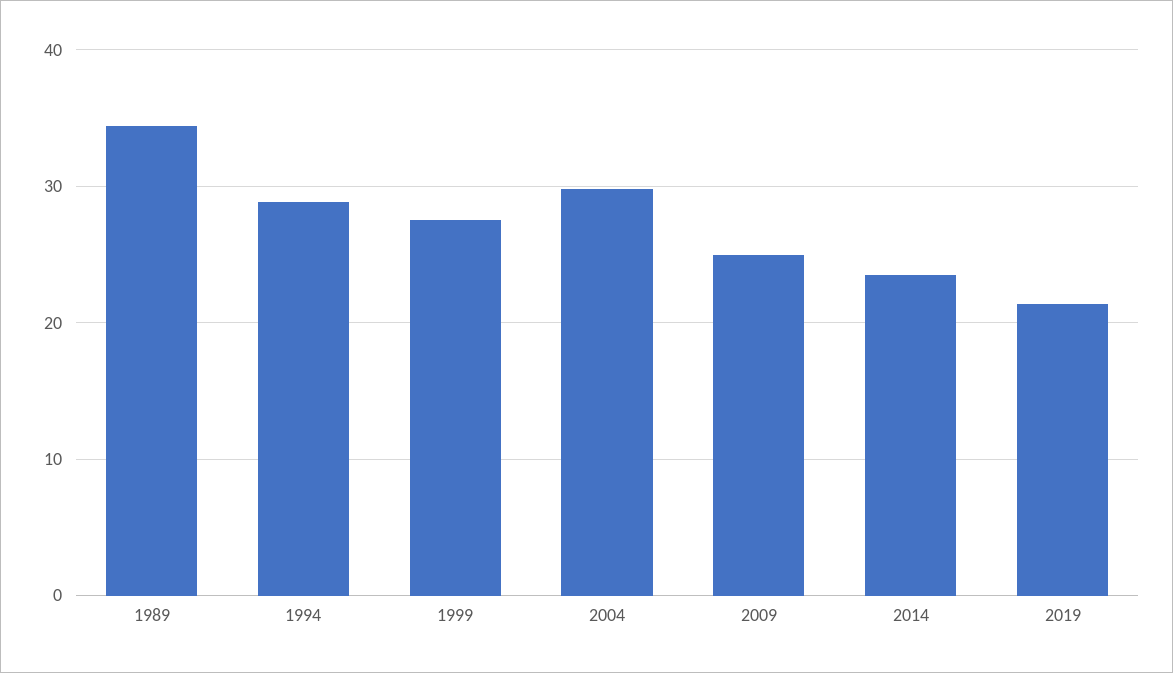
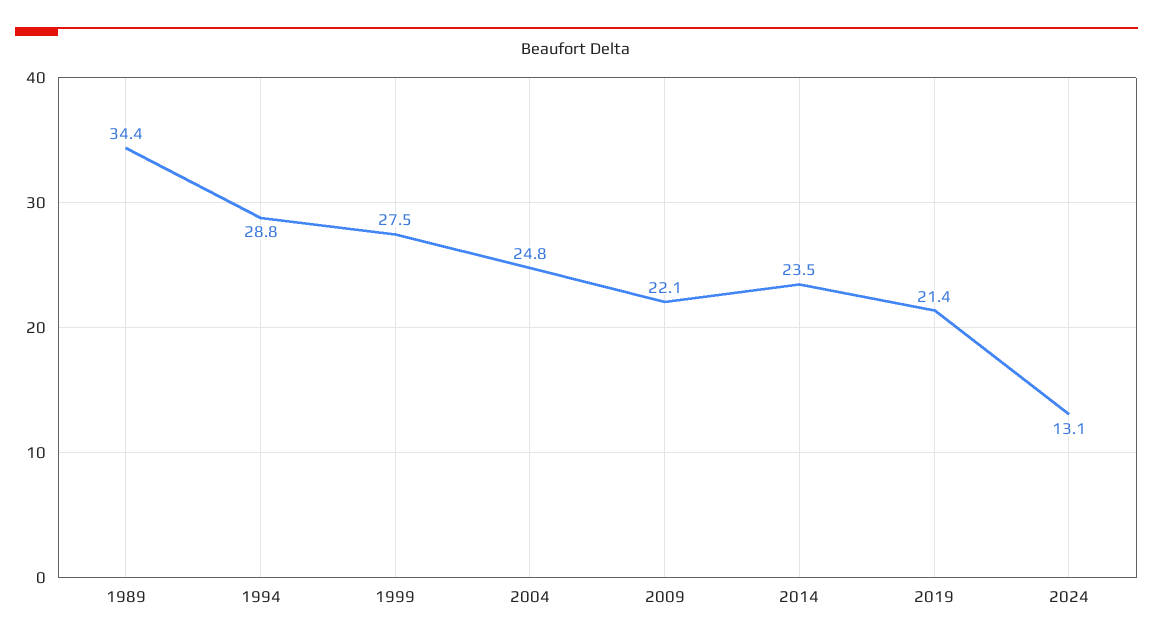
2004: 30 -> 24.8
2009: 25 -> 22.1
2024: none -> 13.1

